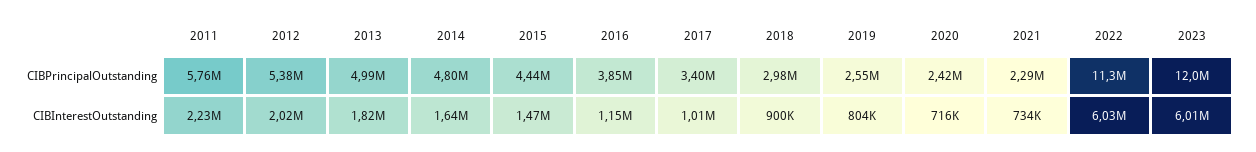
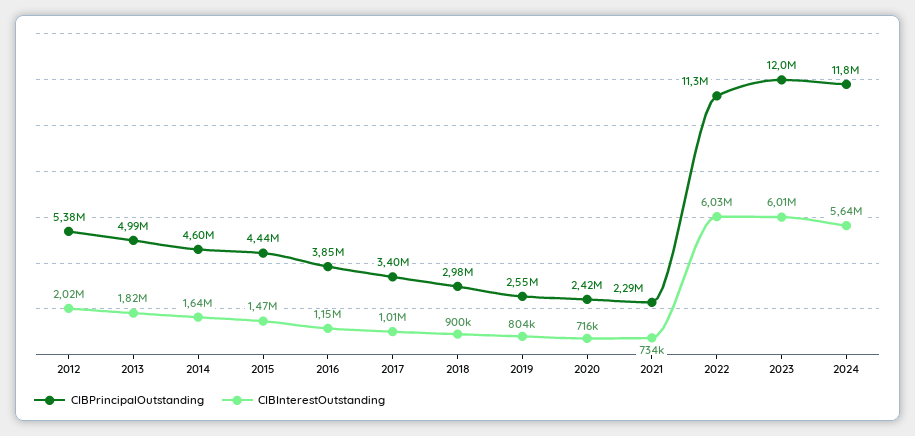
CIBPrincipalOutstanding, 2011: 5760000 -> none
CIBPrincipalOutstanding, 2014: 4800000 -> 4600000
CIBInterestOutstanding, 2011: 2230000 -> none
CIBPrincipalOutstanding, 2024: none -> 11800000
CIBInterestOutstanding, 2024: none -> 5640000

